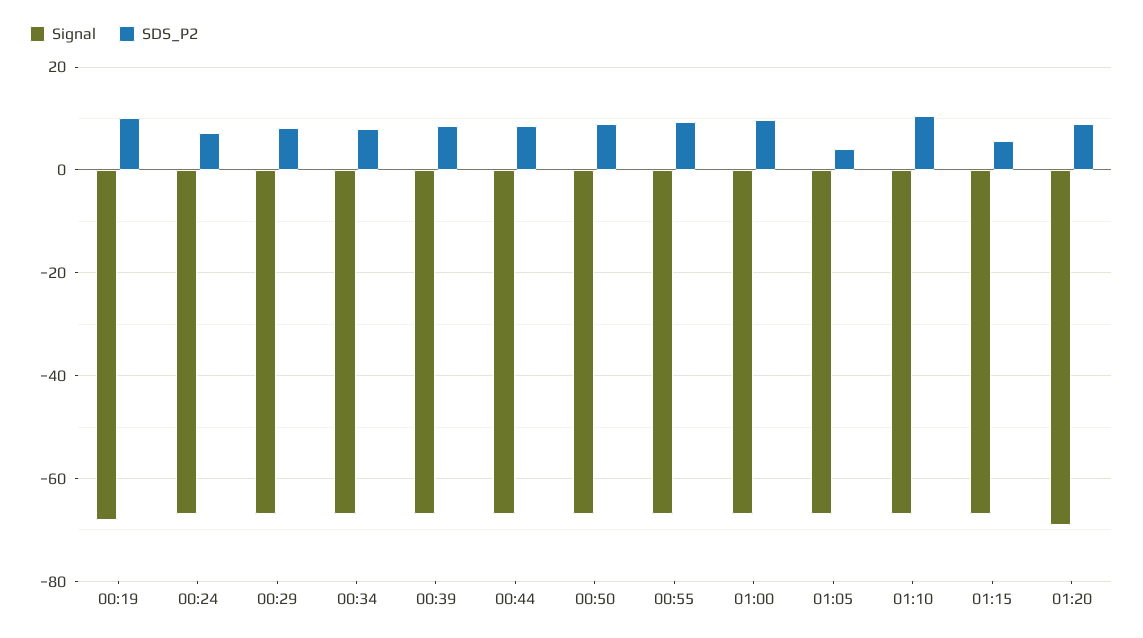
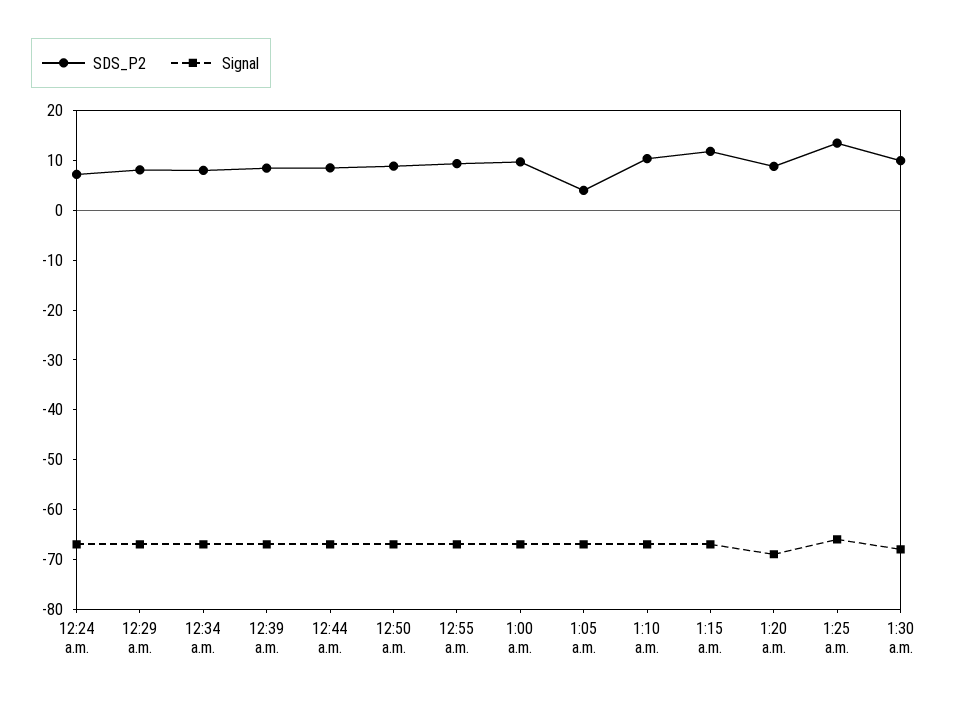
Signal, 00:19: -68 -> none
SDS_P2, 00:19: 10 -> none
SDS_P2, 01:15: 6 -> 12
SDS_P2, 1:25 a.m.: none -> 14
Signal, 1:25 a.m.: none -> -66
SDS_P2, 1:30 a.m.: none -> 10
Signal, 1:30 a.m.: none -> -68

